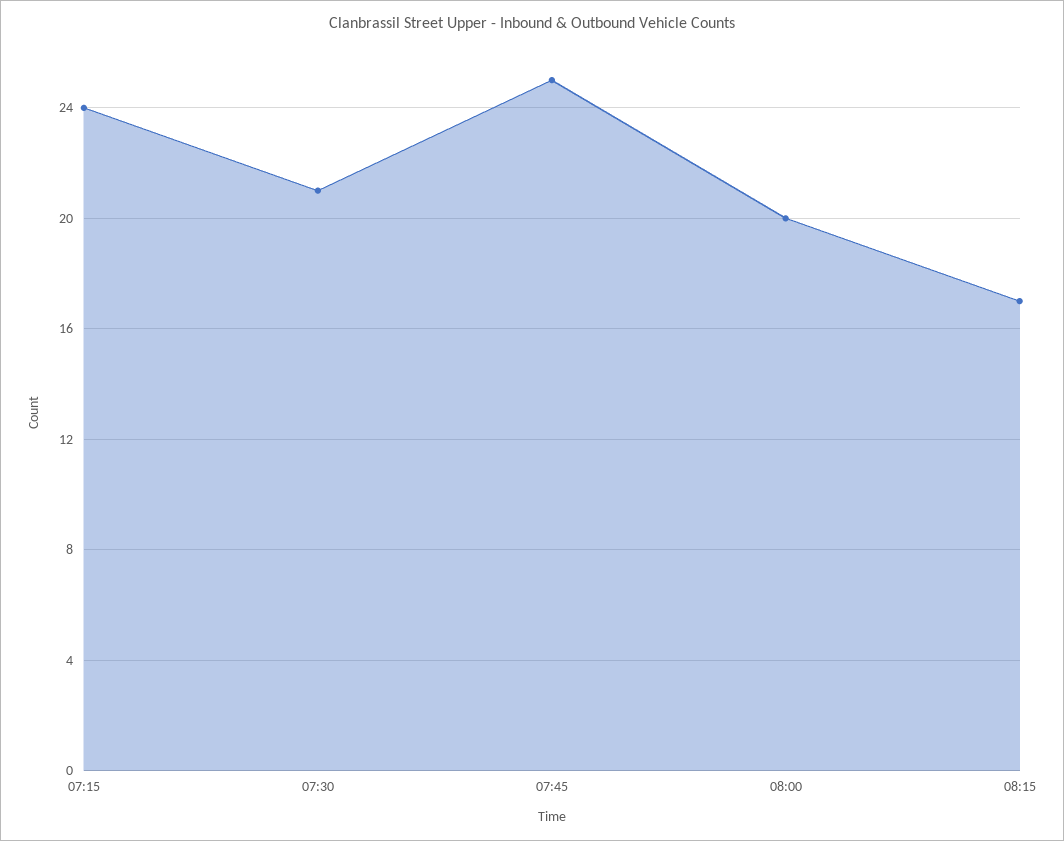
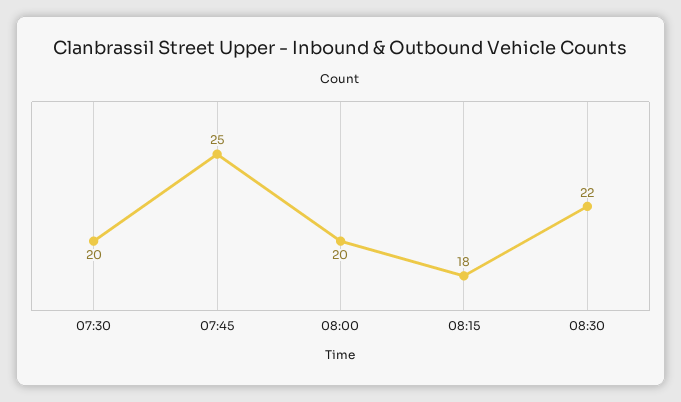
07:15: 24 -> none
07:30: 21 -> 20
08:15: 17 -> 18
08:30: none -> 22

